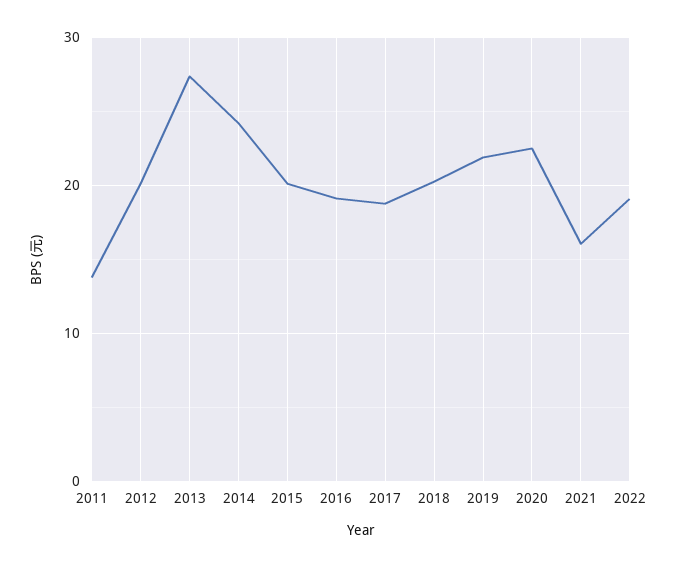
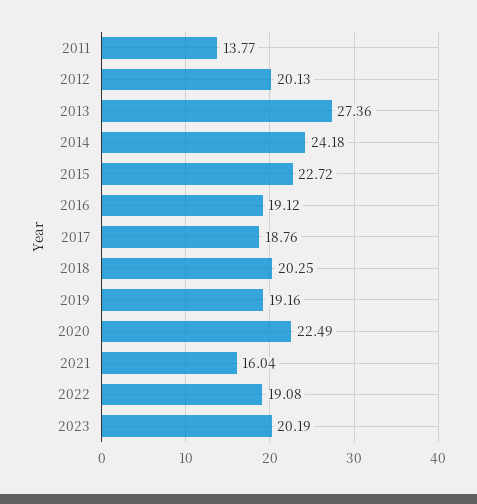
2015: 20 -> 22.72
2019: 22 -> 19.16
2023: none -> 20.19

